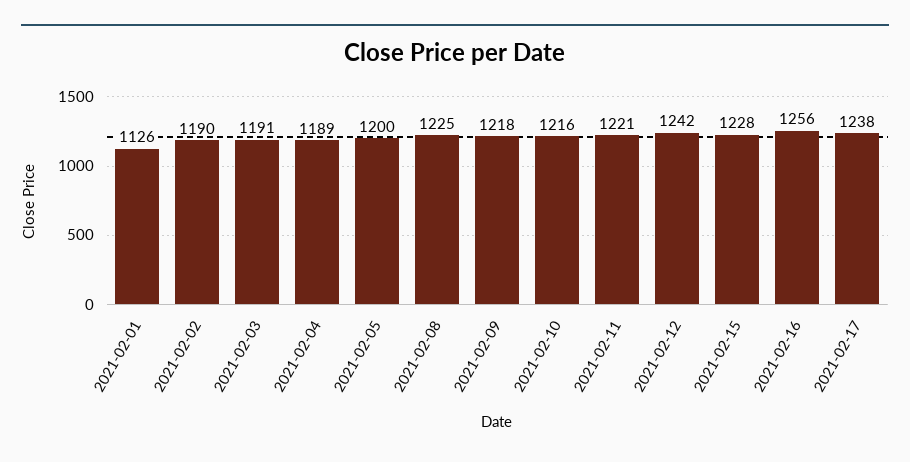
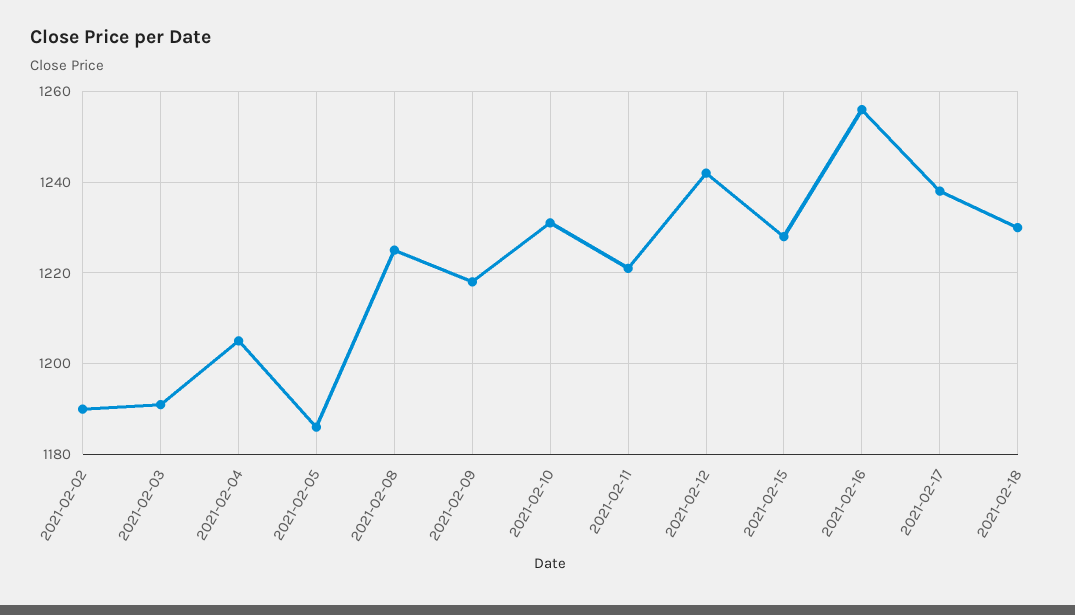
2021-02-01: 1126 -> none
2021-02-04: 1189 -> 1205
2021-02-05: 1200 -> 1185
2021-02-10: 1216 -> 1230
2021-02-18: none -> 1230

